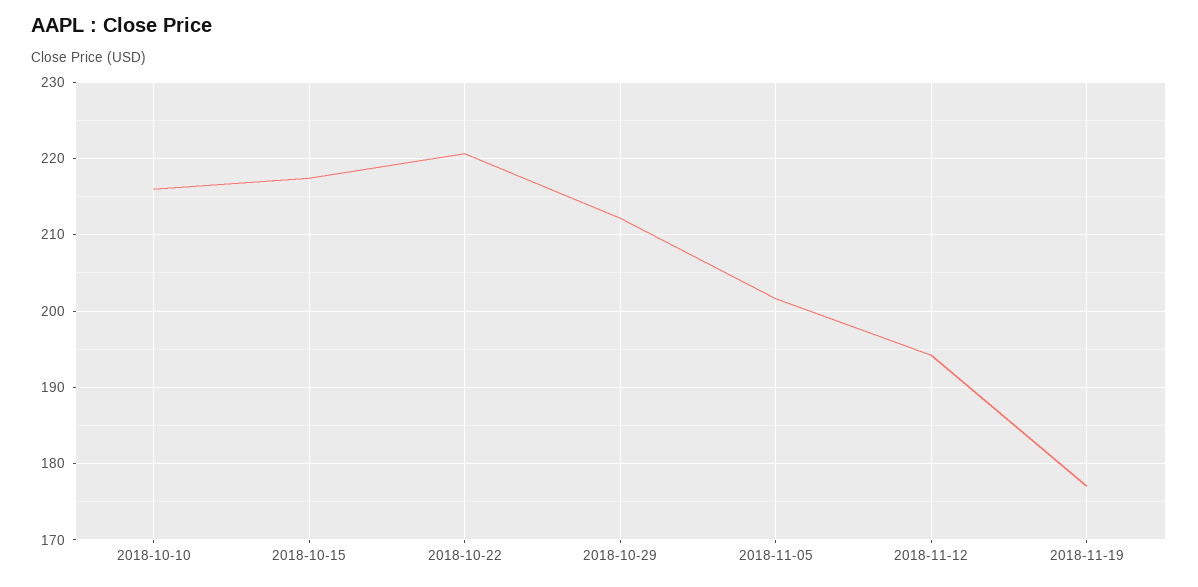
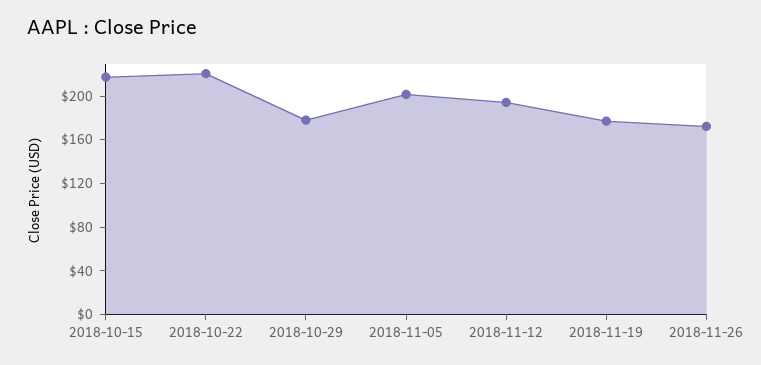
2018-10-10: 216 -> none
2018-10-29: 212 -> 180
2018-11-26: none -> 170

